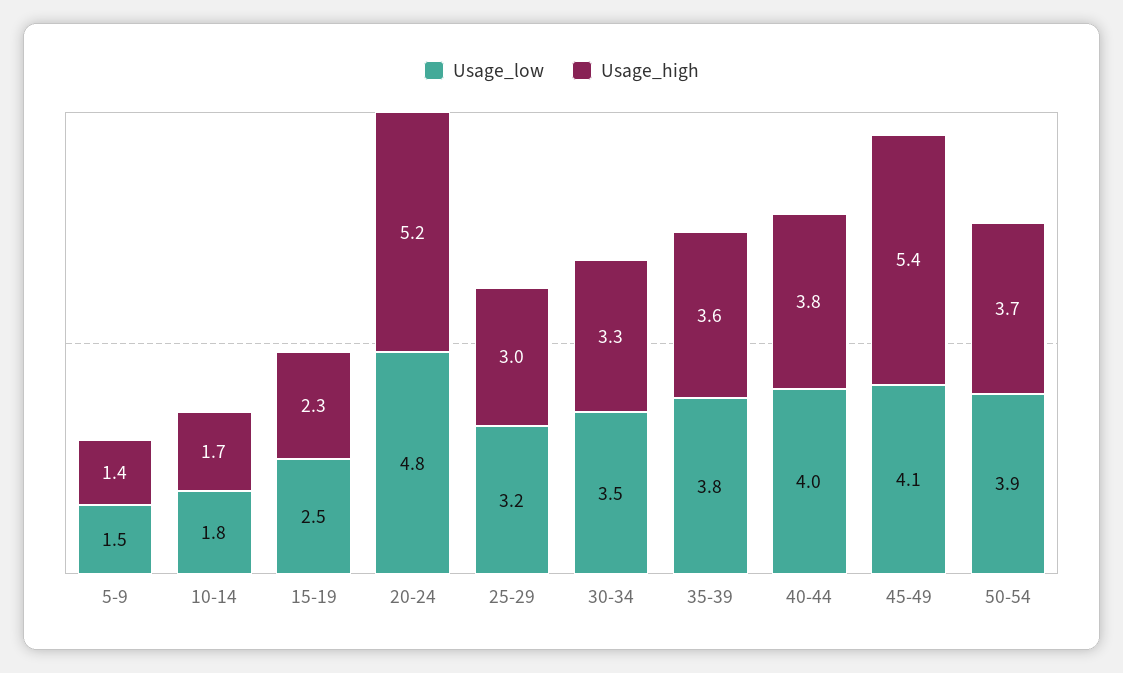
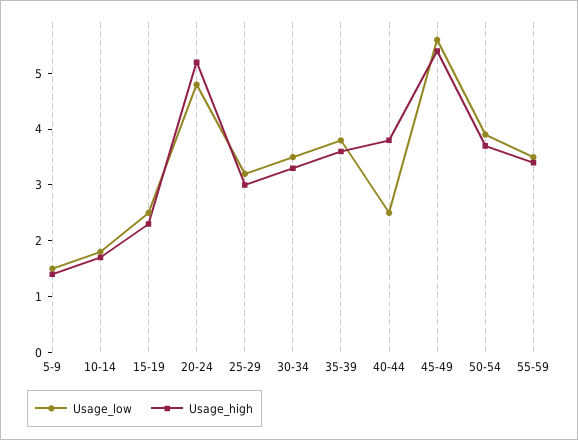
Usage_low, 40-44: 4 -> 2.5
Usage_low, 45-49: 4.1 -> 5.5
Usage_low, 55-59: none -> 3.5
Usage_high, 55-59: none -> 3.5

